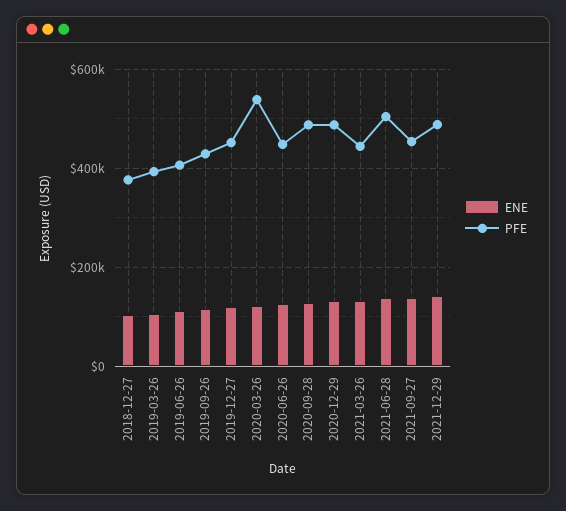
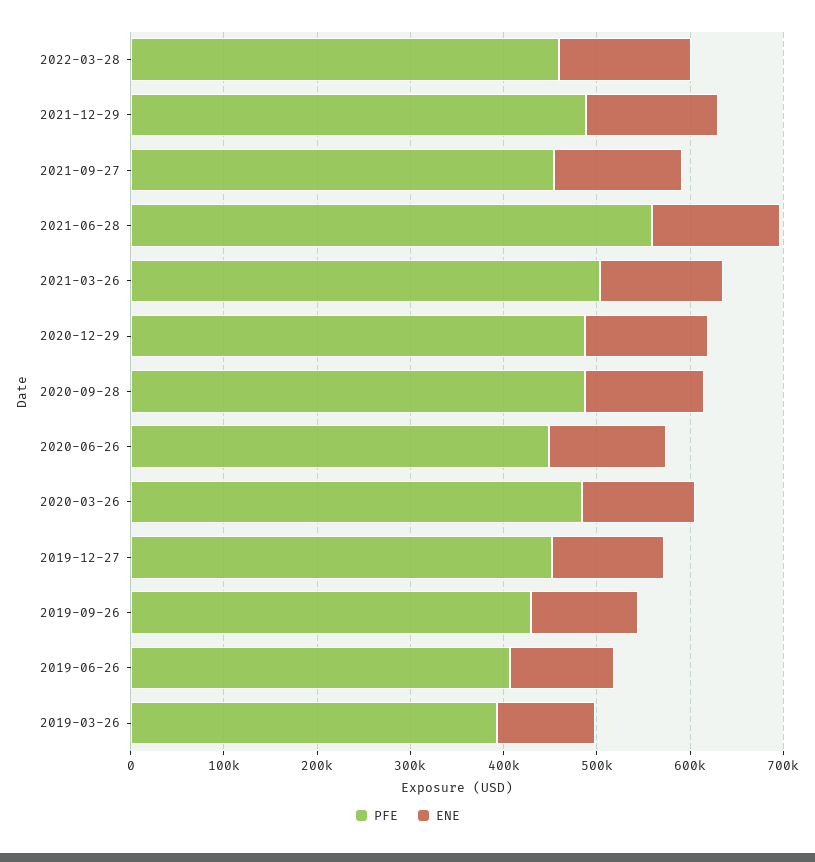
ENE, 2018-12-27: 100000 -> none
PFE, 2018-12-27: 380000 -> none
PFE, 2020-03-26: 540000 -> 480000
PFE, 2021-03-26: 440000 -> 500000
PFE, 2021-06-28: 500000 -> 560000
PFE, 2022-03-28: none -> 460000
ENE, 2022-03-28: none -> 140000

